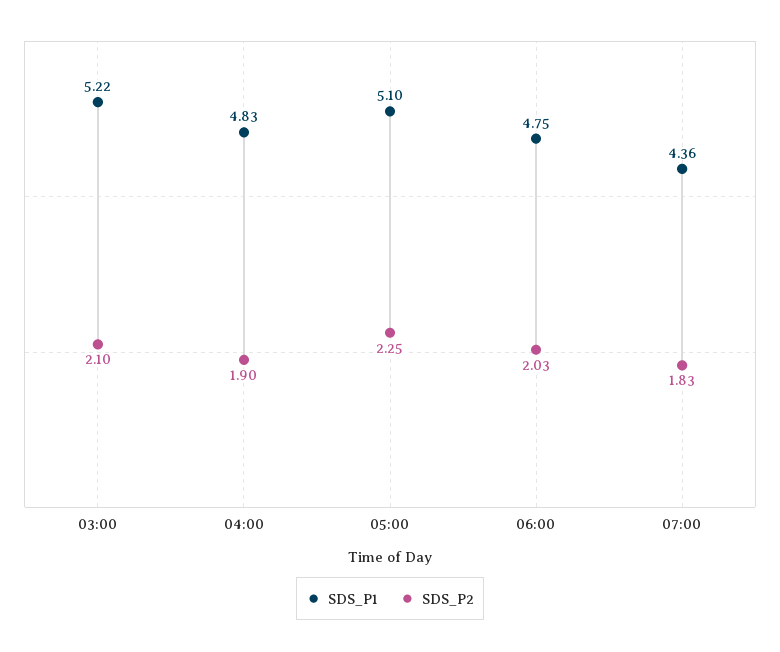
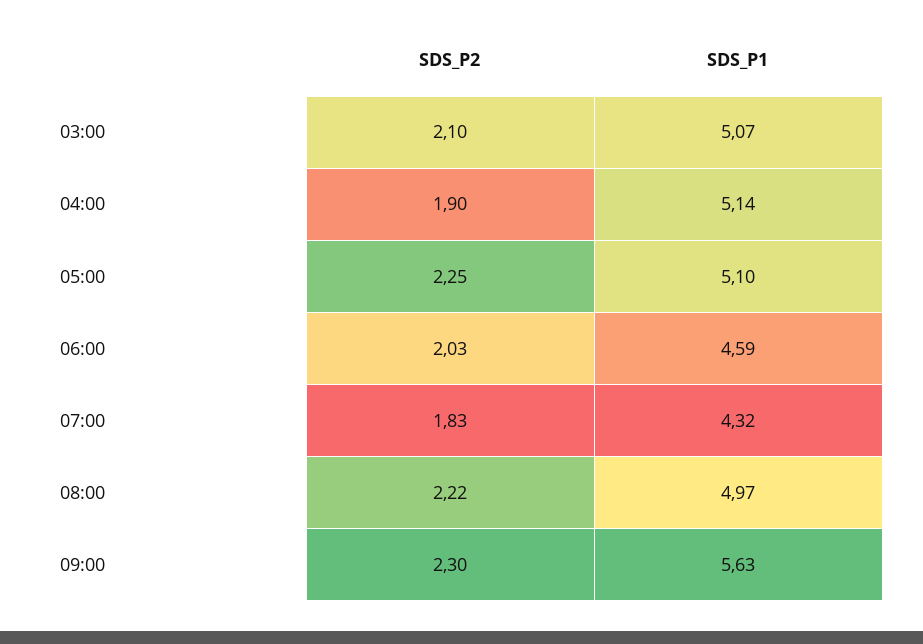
SDS_P1, 03:00: 5.22 -> 5.07
SDS_P1, 04:00: 4.83 -> 5.14
SDS_P1, 06:00: 4.75 -> 4.59
SDS_P1, 07:00: 4.36 -> 4.32
SDS_P2, 08:00: none -> 2.22
SDS_P1, 08:00: none -> 4.97
SDS_P2, 09:00: none -> 2.3
SDS_P1, 09:00: none -> 5.63

